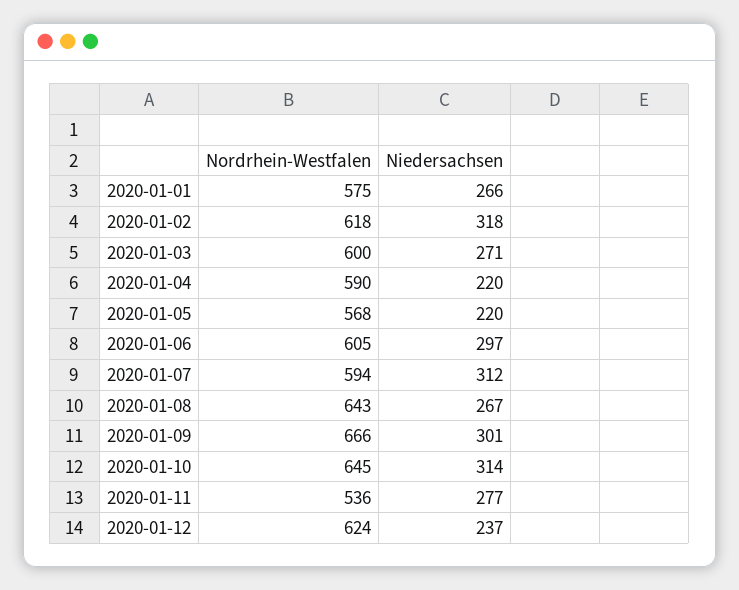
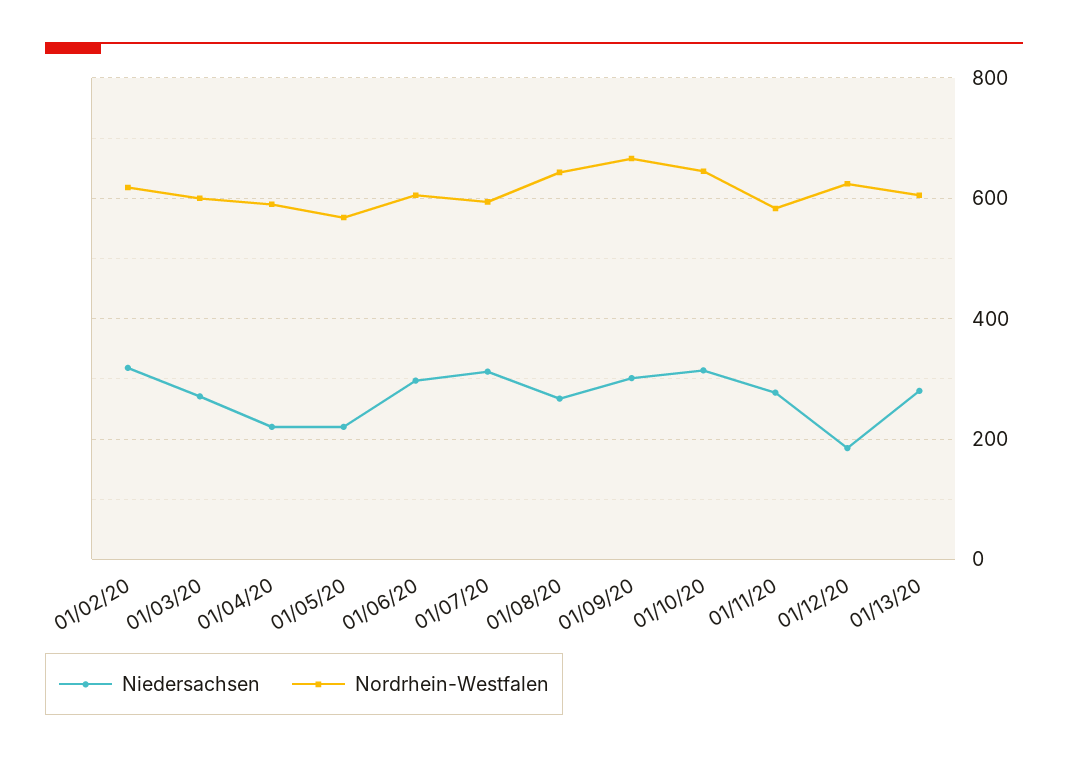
Nordrhein-Westfalen, 2020-01-01: 575 -> none
Niedersachsen, 2020-01-01: 266 -> none
Nordrhein-Westfalen, 2020-01-11: 536 -> 580
Niedersachsen, 2020-01-12: 237 -> 180
Niedersachsen, 01/13/20: none -> 280
Nordrhein-Westfalen, 01/13/20: none -> 600

